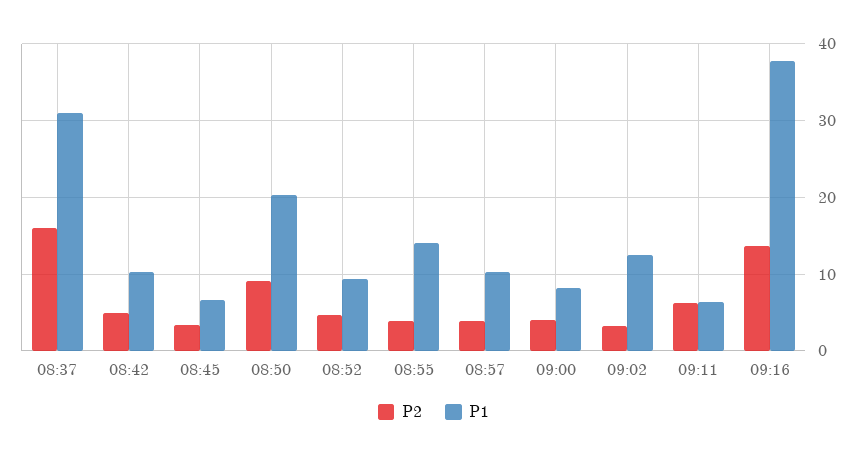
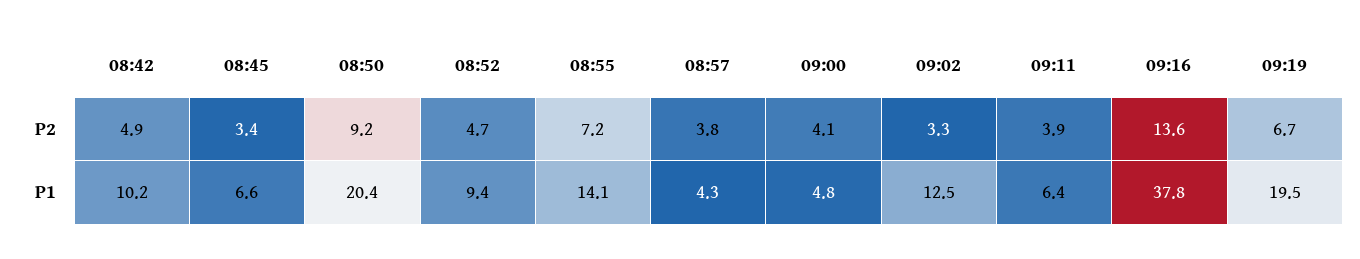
P2, 08:37: 16 -> none
P1, 08:37: 31 -> none
P2, 08:55: 4 -> 7.2
P1, 08:57: 10 -> 4.3
P1, 09:00: 8 -> 4.8
P2, 09:11: 6 -> 3.9
P2, 09:19: none -> 6.7
P1, 09:19: none -> 19.5

